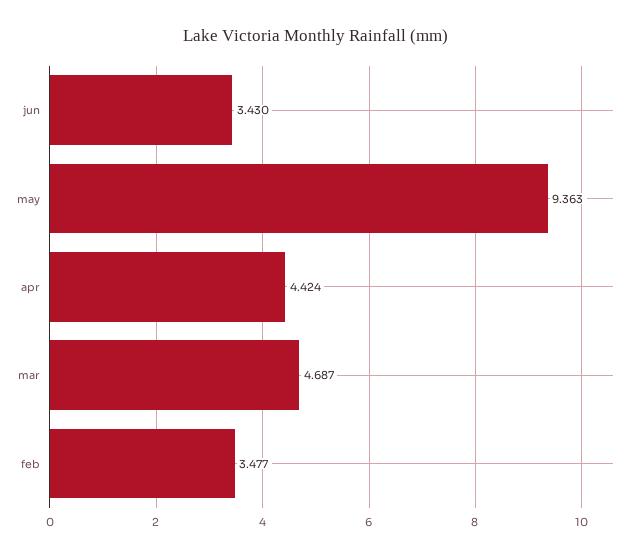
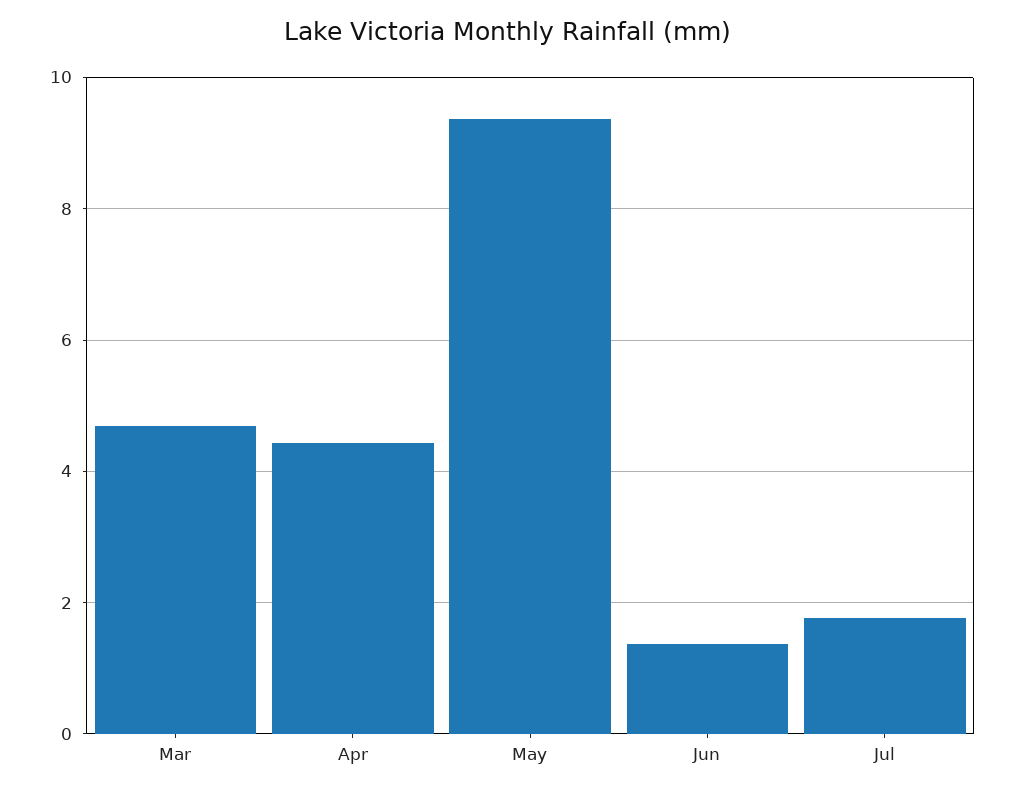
jun: 3.43 -> 1.4
feb: 3.477 -> none
Jul: none -> 1.8

